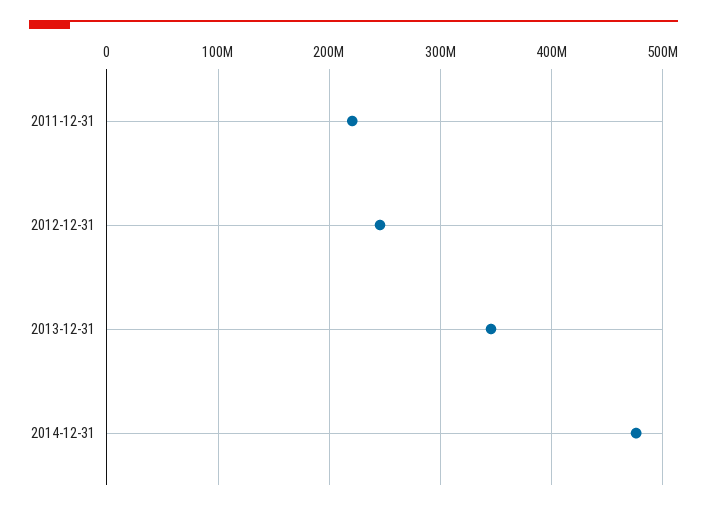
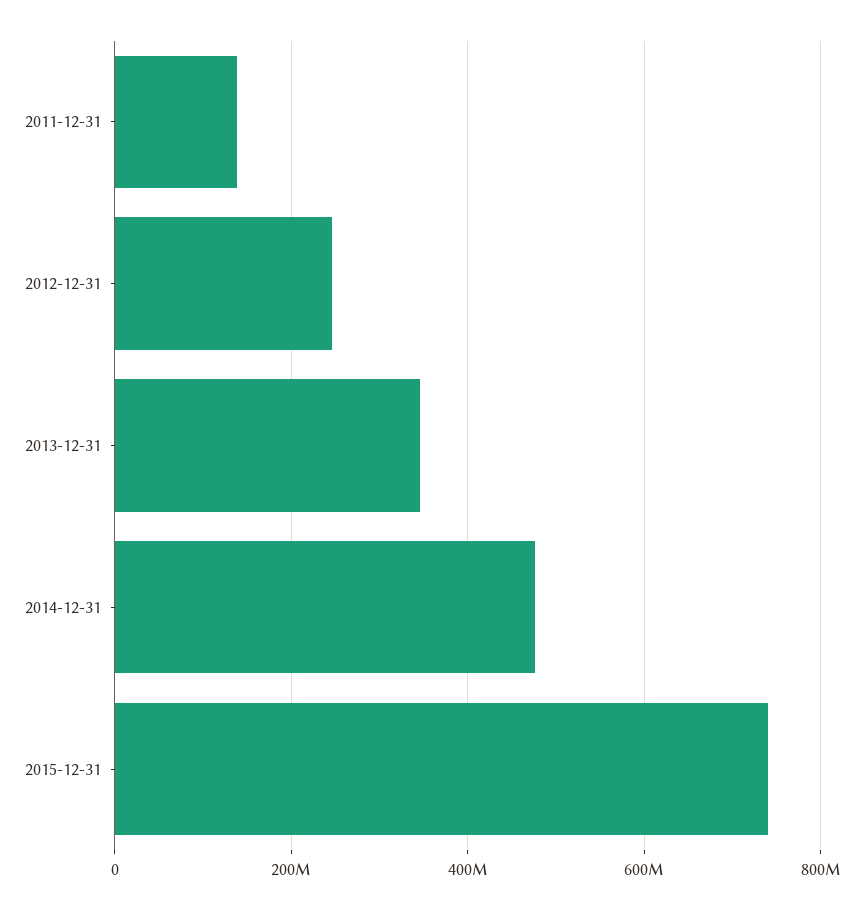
2011-12-31: 220000000 -> 140000000
2015-12-31: none -> 740000000

